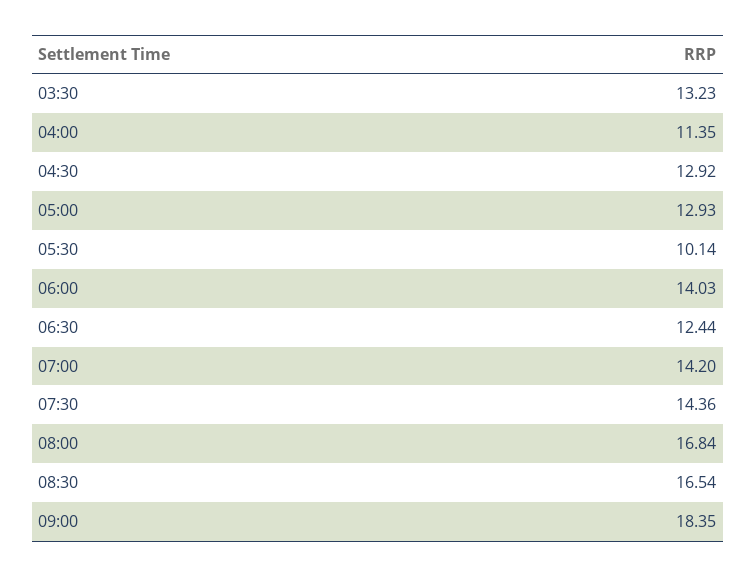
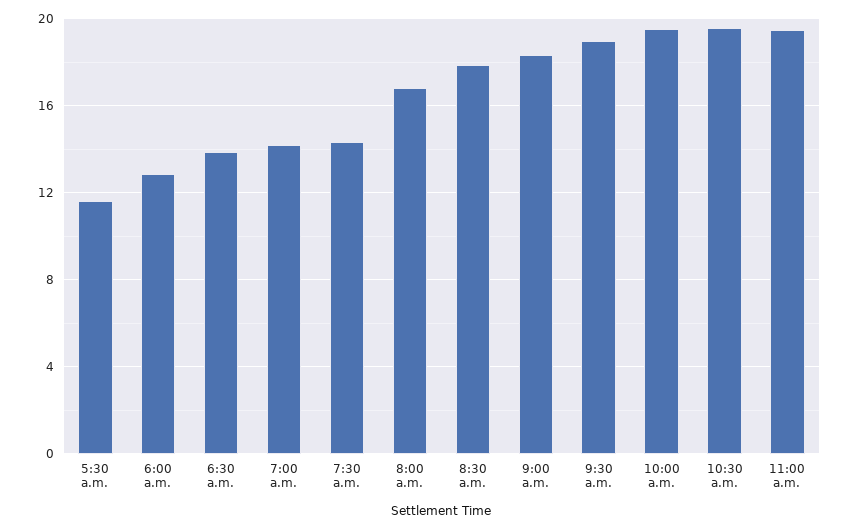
03:30: 13.23 -> none
04:00: 11.35 -> none
04:30: 12.92 -> none
05:00: 12.93 -> none
05:30: 10.14 -> 11.5
06:00: 14.03 -> 13
06:30: 12.44 -> 14
08:30: 16.54 -> 18
9:30 a.m.: none -> 19
10:00 a.m.: none -> 19.5
10:30 a.m.: none -> 19.5
11:00 a.m.: none -> 19.5

